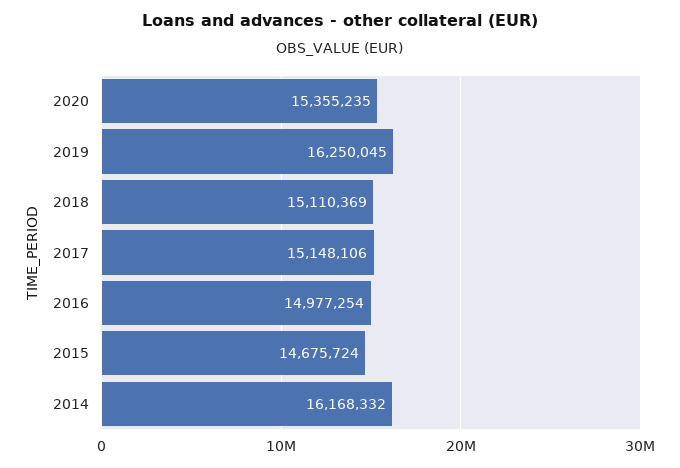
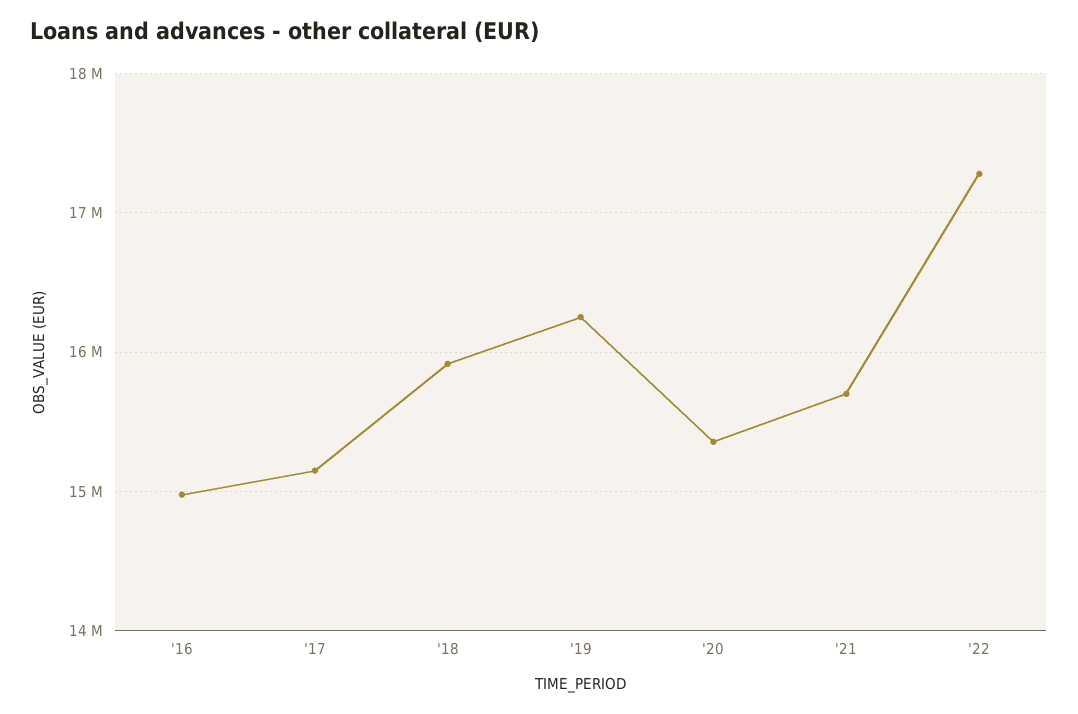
2018: 15110369 -> 15900000
2015: 14675724 -> none
2014: 16168332 -> none
'21: none -> 15700000
'22: none -> 17300000

